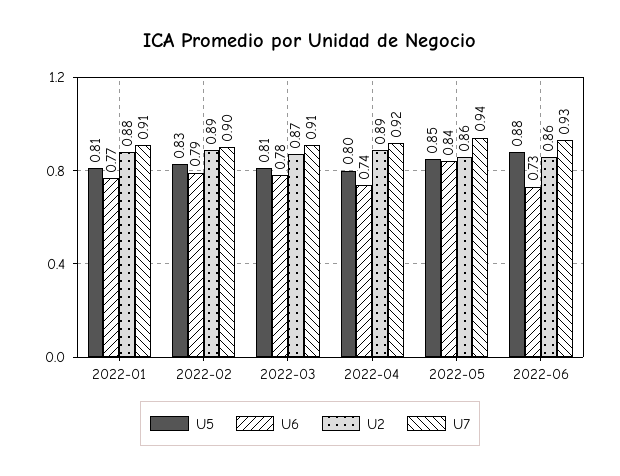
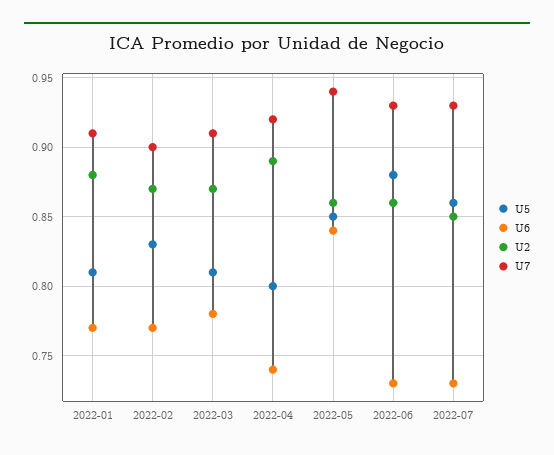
U6, 2022-02: 0.79 -> 0.77
U2, 2022-02: 0.89 -> 0.87
U5, 2022-07: none -> 0.86
U6, 2022-07: none -> 0.73
U2, 2022-07: none -> 0.85
U7, 2022-07: none -> 0.93

